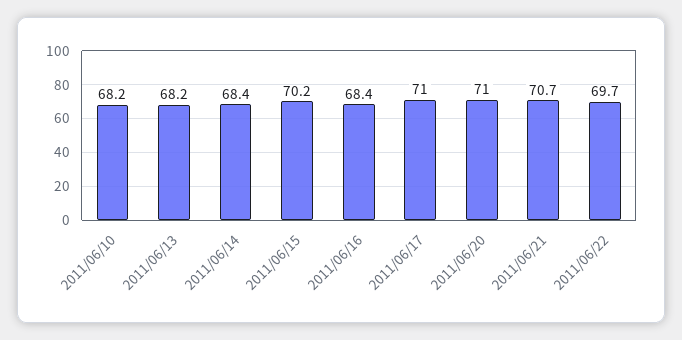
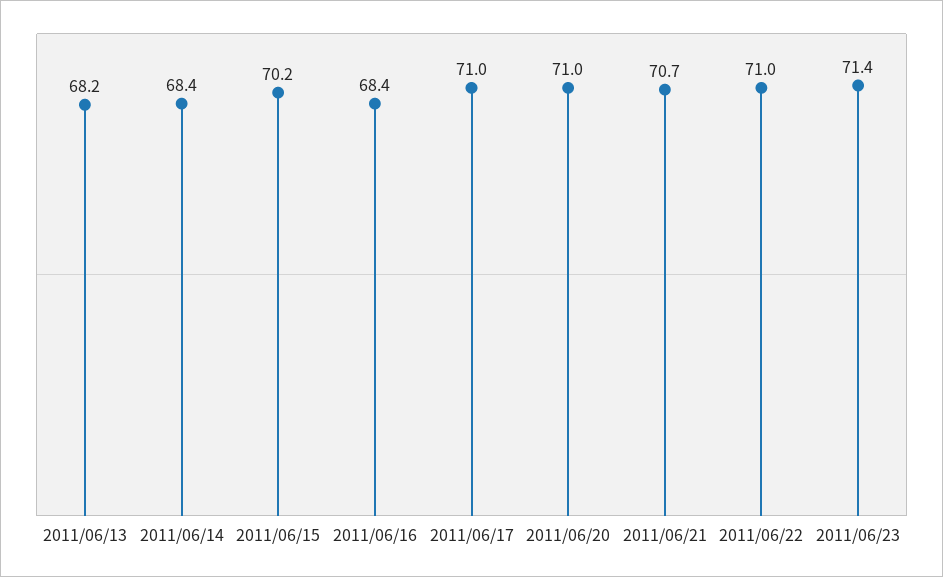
2011/06/10: 68.2 -> none
2011/06/22: 69.7 -> 71
2011/06/23: none -> 71.4

